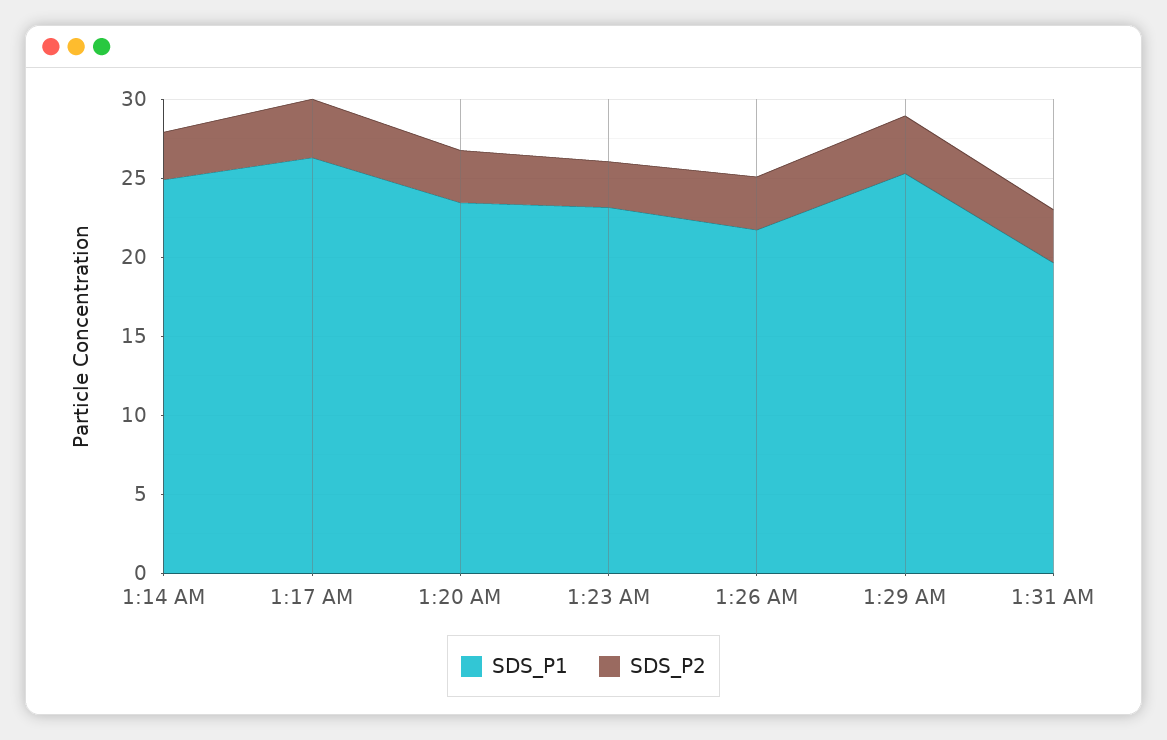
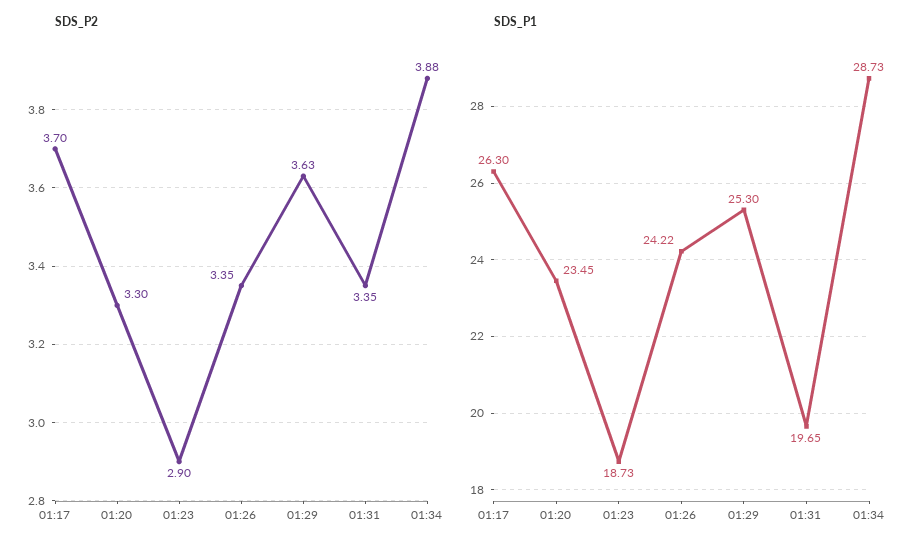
SDS_P1, 1:14 AM: 25 -> none
SDS_P2, 1:14 AM: 3 -> none
SDS_P1, 1:23 AM: 23 -> 18.73
SDS_P1, 1:26 AM: 22 -> 24.22
SDS_P2, 01:34: none -> 3.88
SDS_P1, 01:34: none -> 28.73

